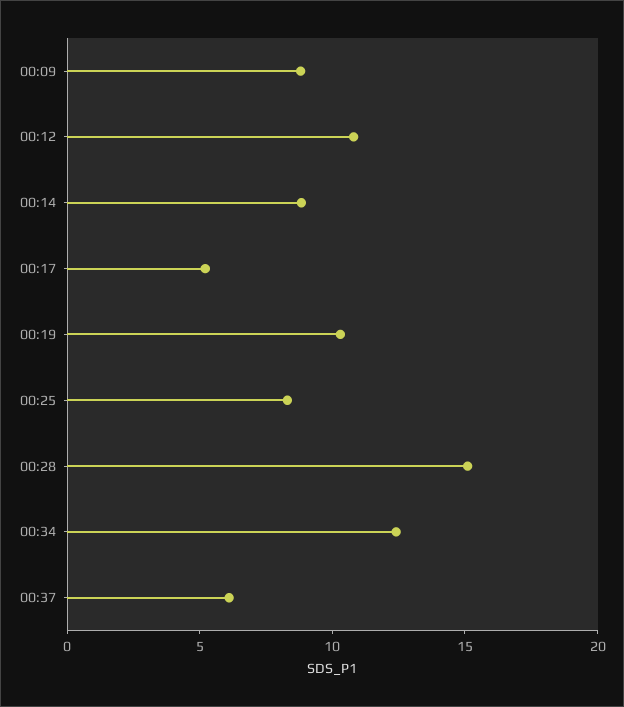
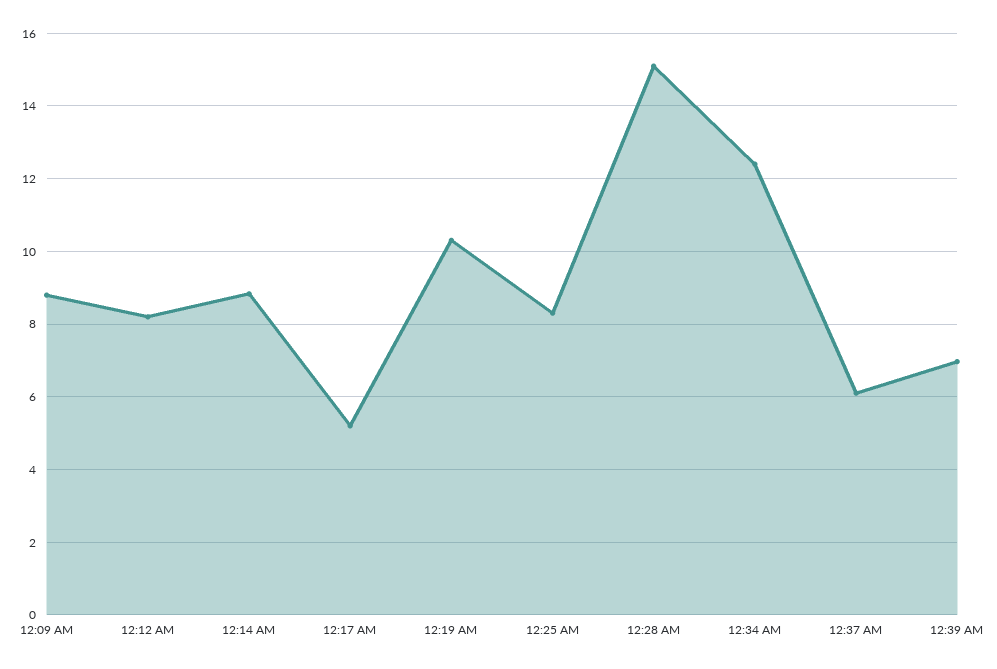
00:12: 11 -> 8.2
12:39 AM: none -> 7

